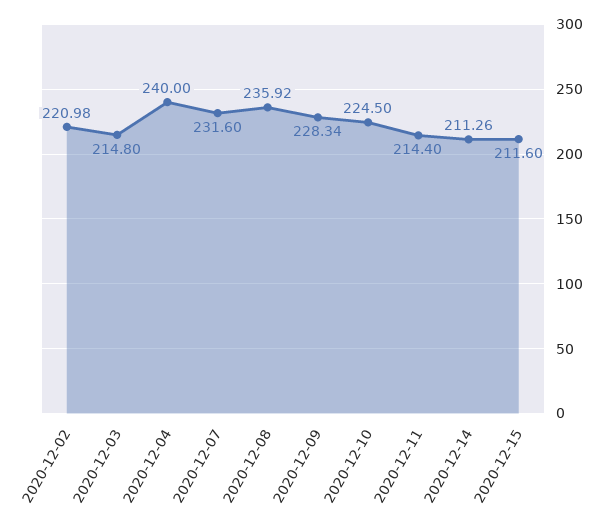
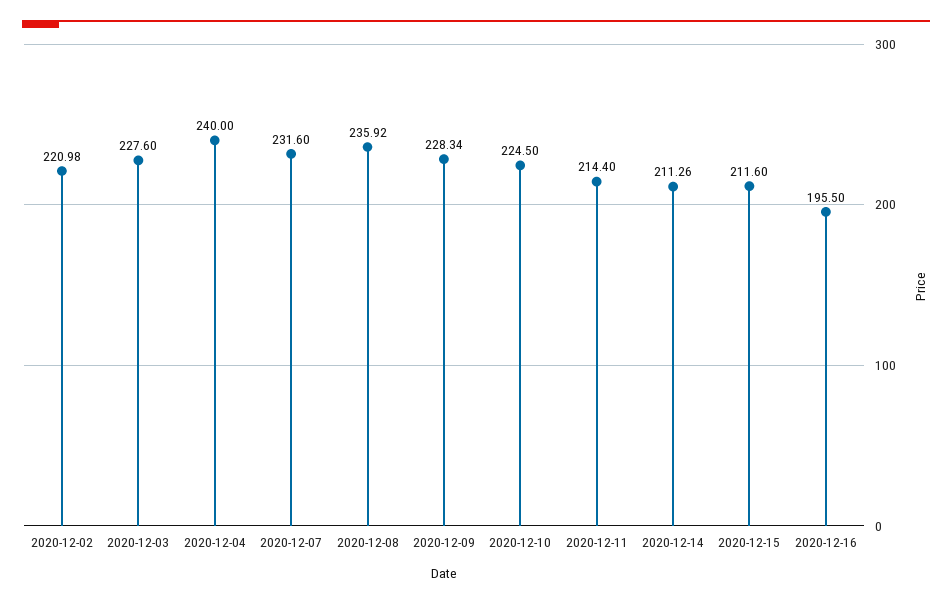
2020-12-03: 214.8 -> 227.6
2020-12-16: none -> 195.5

